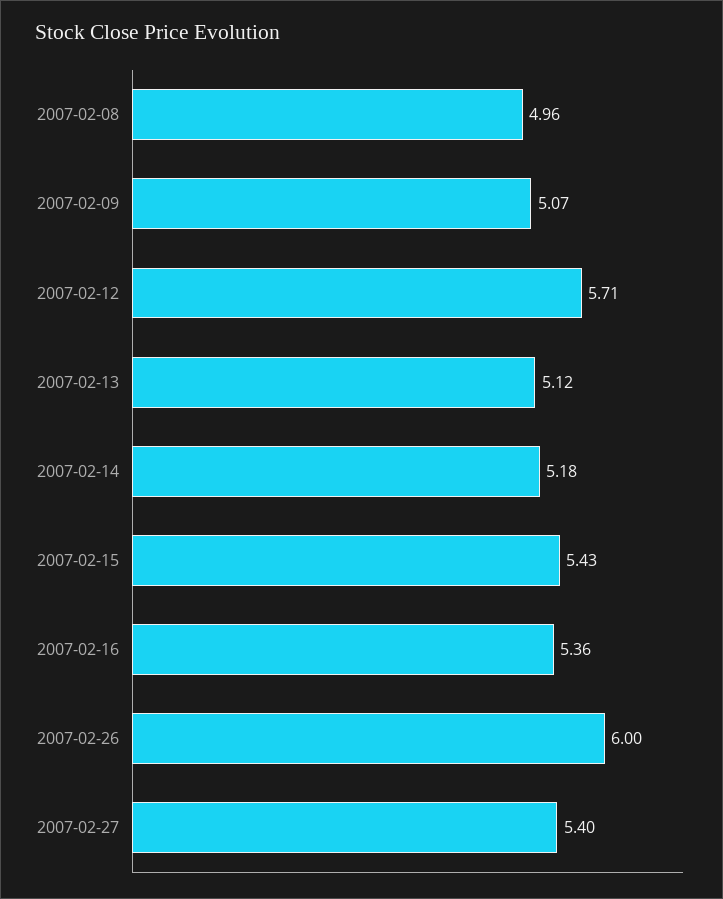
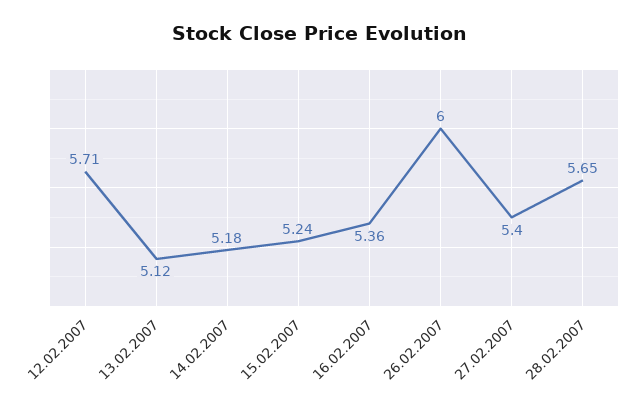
2007-02-08: 4.96 -> none
2007-02-09: 5.07 -> none
2007-02-15: 5.43 -> 5.24
28.02.2007: none -> 5.65

